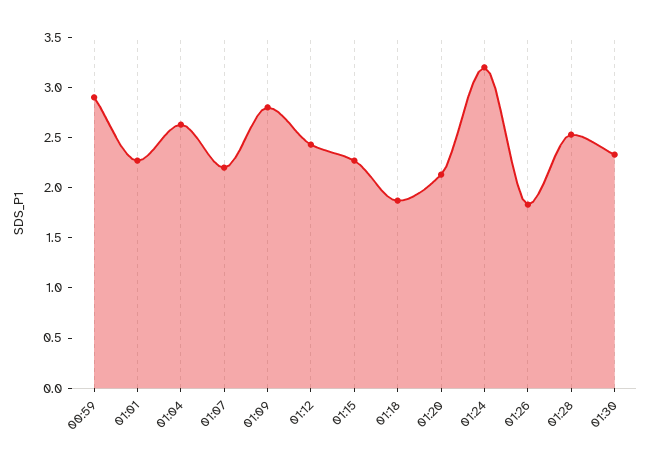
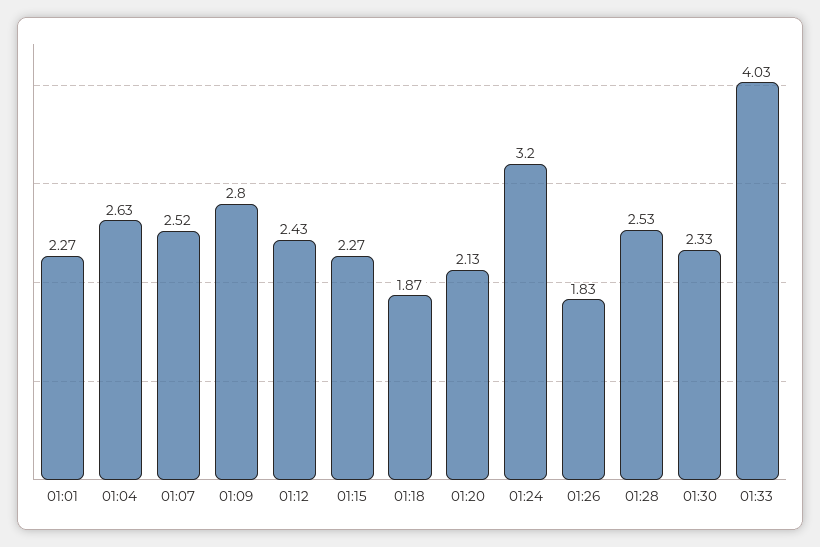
00:59: 2.9 -> none
01:07: 2.2 -> 2.52
01:33: none -> 4.03

